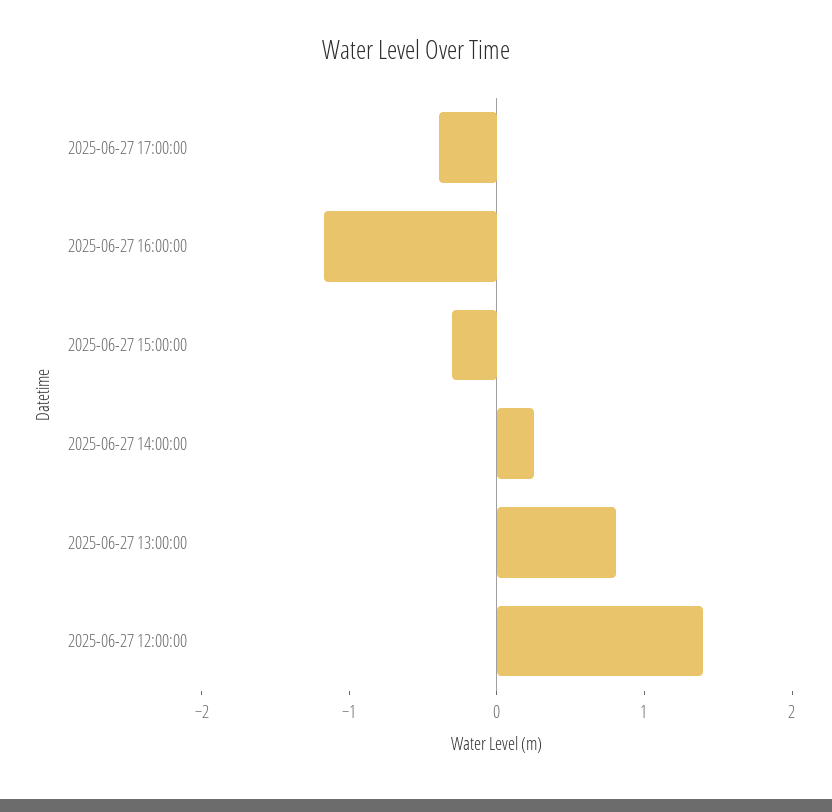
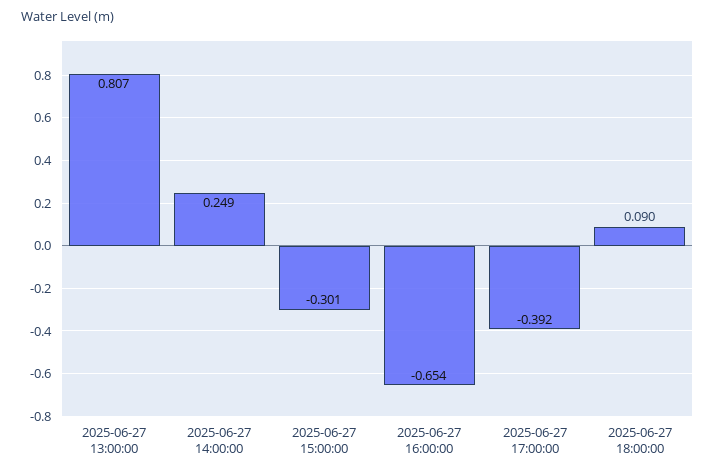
2025-06-27 16:00:00: -1.2 -> -0.654
2025-06-27 12:00:00: 1.4 -> none
2025-06-27 18:00:00: none -> 0.09

